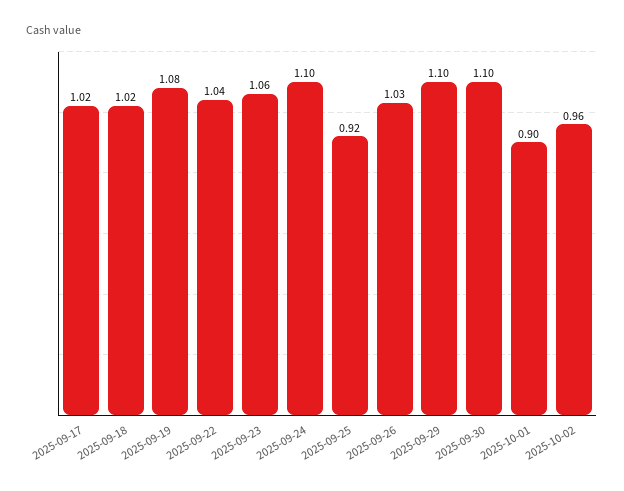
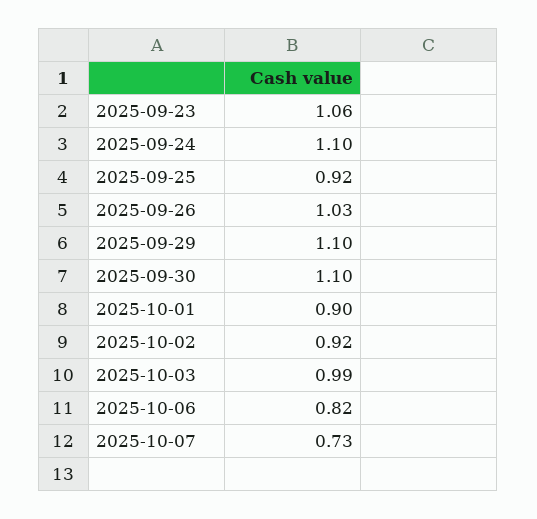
2025-09-17: 1.02 -> none
2025-09-18: 1.02 -> none
2025-09-19: 1.08 -> none
2025-09-22: 1.04 -> none
2025-10-02: 0.96 -> 0.92
2025-10-03: none -> 0.99
2025-10-06: none -> 0.82
2025-10-07: none -> 0.73

